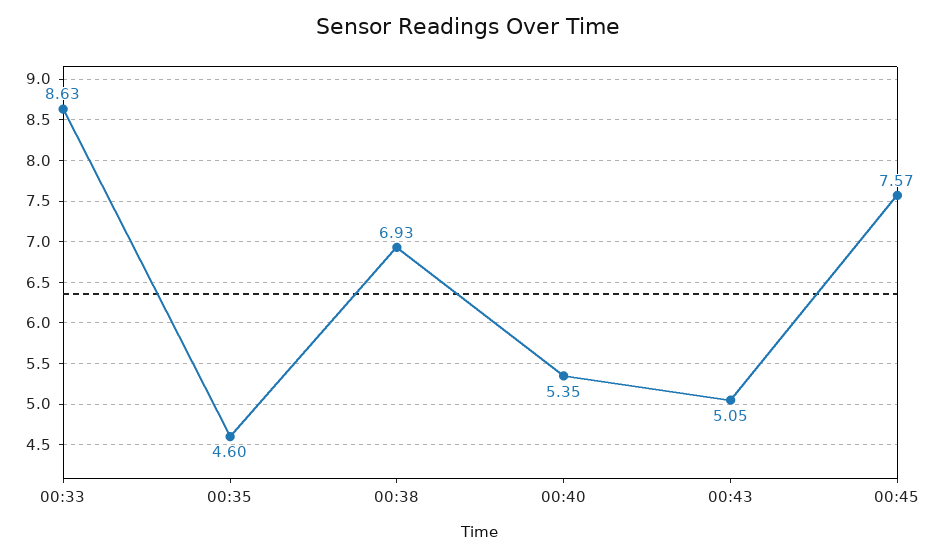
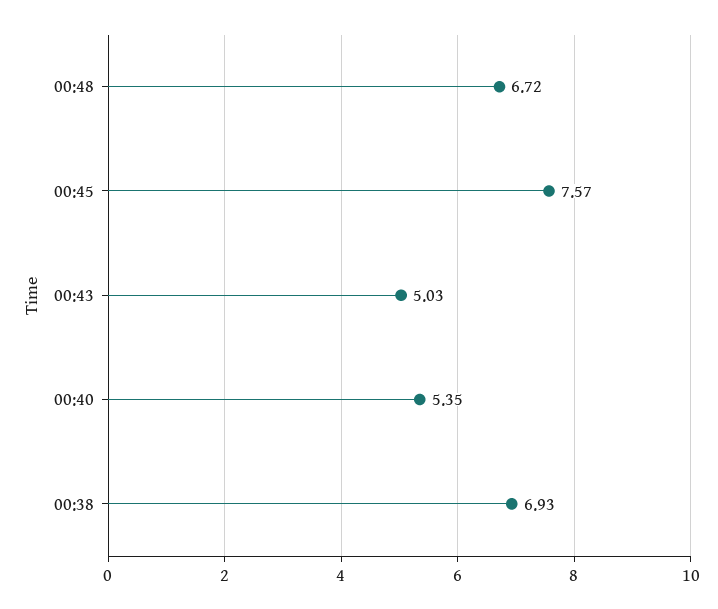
00:33: 8.63 -> none
00:35: 4.6 -> none
00:43: 5.05 -> 5.03
00:48: none -> 6.72

